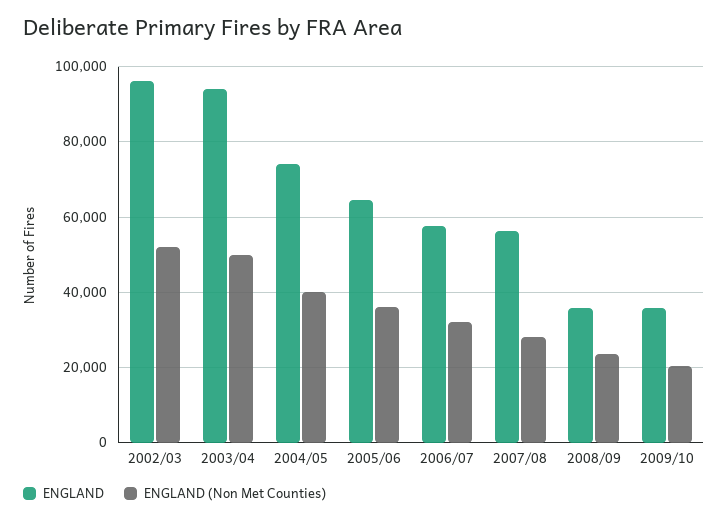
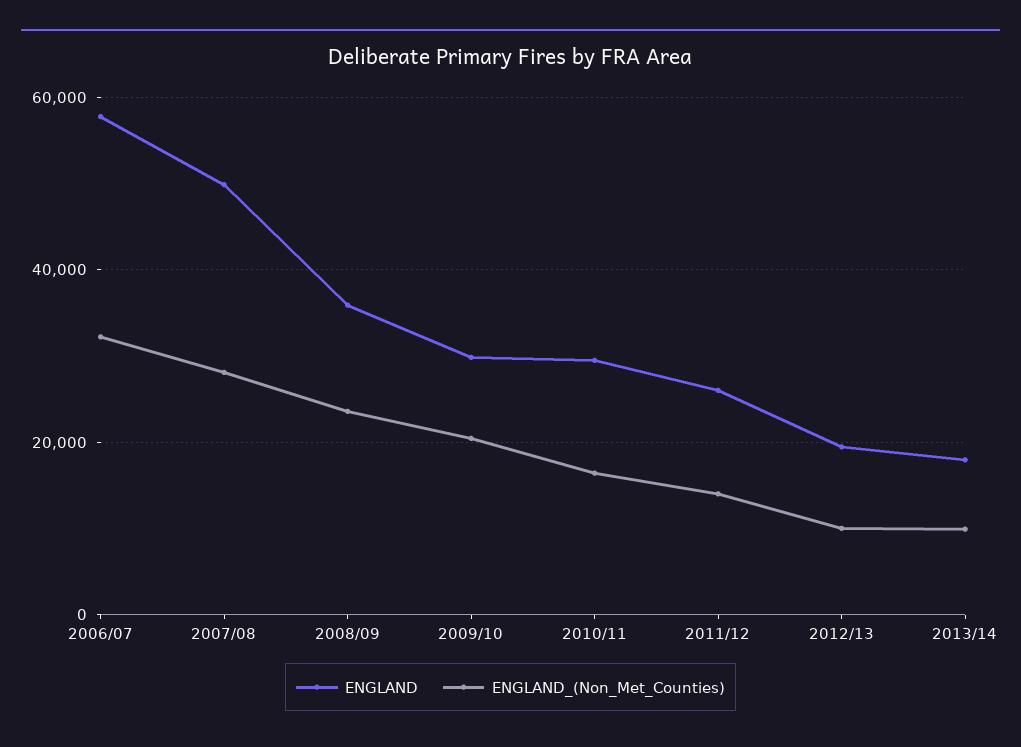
ENGLAND, 2002/03: 96000 -> none
ENGLAND (Non Met Counties), 2002/03: 52000 -> none
ENGLAND, 2003/04: 94000 -> none
ENGLAND (Non Met Counties), 2003/04: 50000 -> none
ENGLAND, 2004/05: 74000 -> none
ENGLAND (Non Met Counties), 2004/05: 40000 -> none
ENGLAND, 2005/06: 64000 -> none
ENGLAND (Non Met Counties), 2005/06: 36000 -> none
ENGLAND, 2007/08: 56000 -> 50000
ENGLAND, 2009/10: 36000 -> 30000
ENGLAND, 2010/11: none -> 30000
ENGLAND (Non Met Counties), 2010/11: none -> 16000
ENGLAND, 2011/12: none -> 26000
ENGLAND (Non Met Counties), 2011/12: none -> 14000
ENGLAND, 2012/13: none -> 20000
ENGLAND (Non Met Counties), 2012/13: none -> 10000
ENGLAND, 2013/14: none -> 18000
ENGLAND (Non Met Counties), 2013/14: none -> 10000

